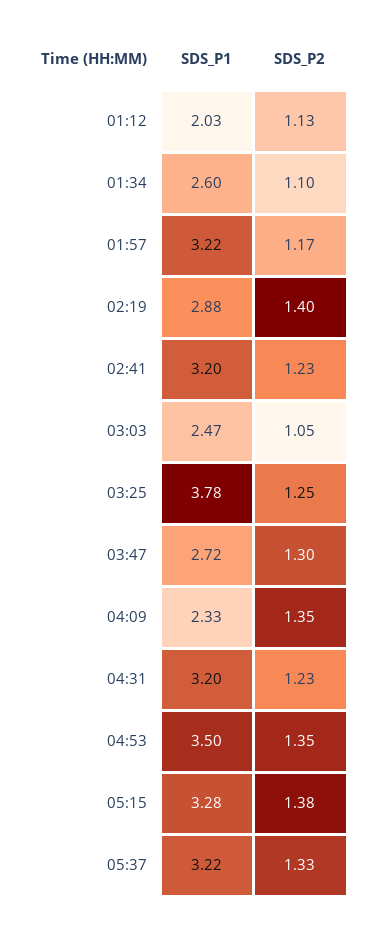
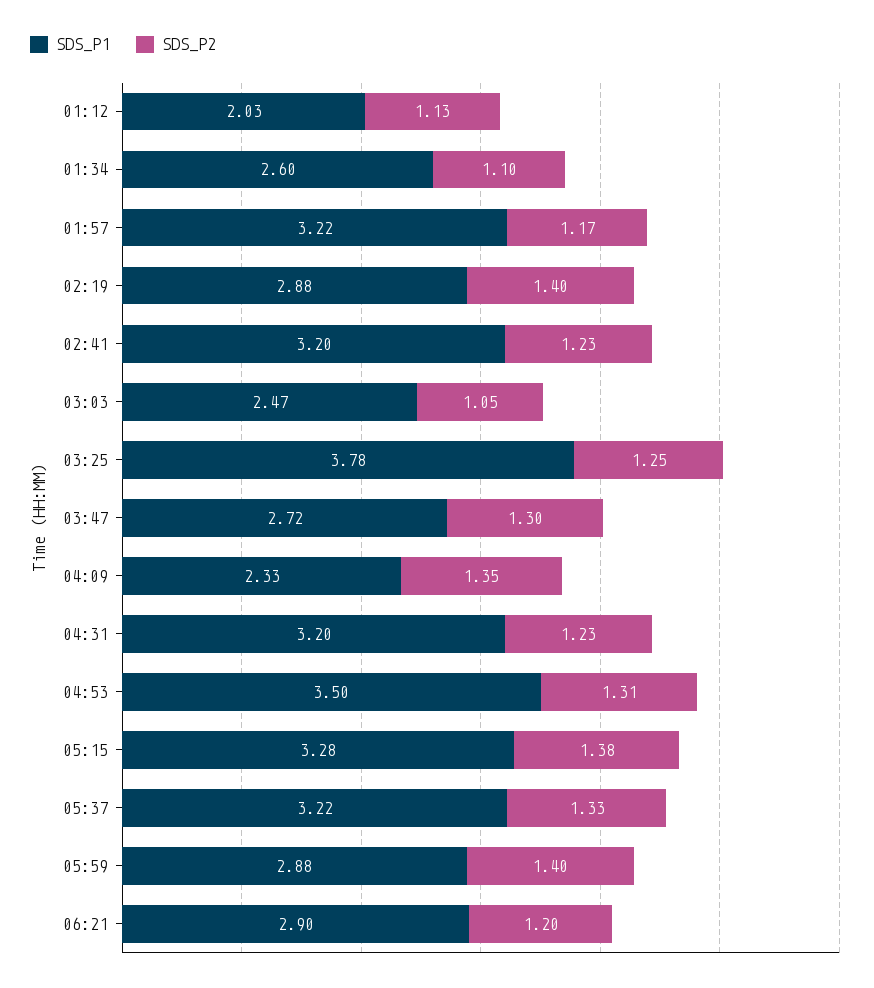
SDS_P2, 04:53: 1.35 -> 1.31
SDS_P1, 05:59: none -> 2.88
SDS_P2, 05:59: none -> 1.4
SDS_P1, 06:21: none -> 2.9
SDS_P2, 06:21: none -> 1.2

